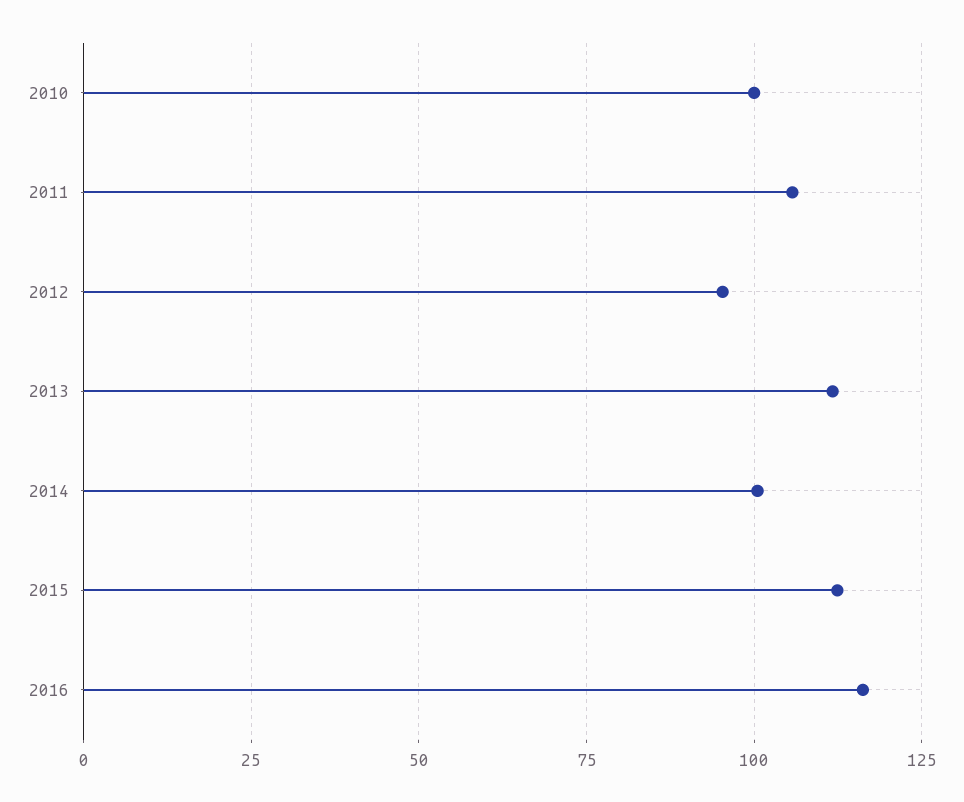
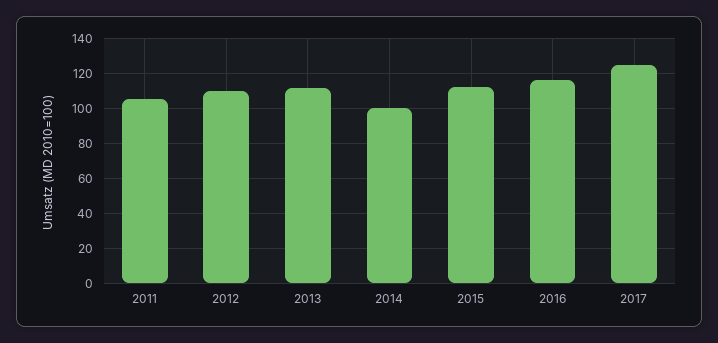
2010: 100 -> none
2012: 95 -> 110
2017: none -> 125

